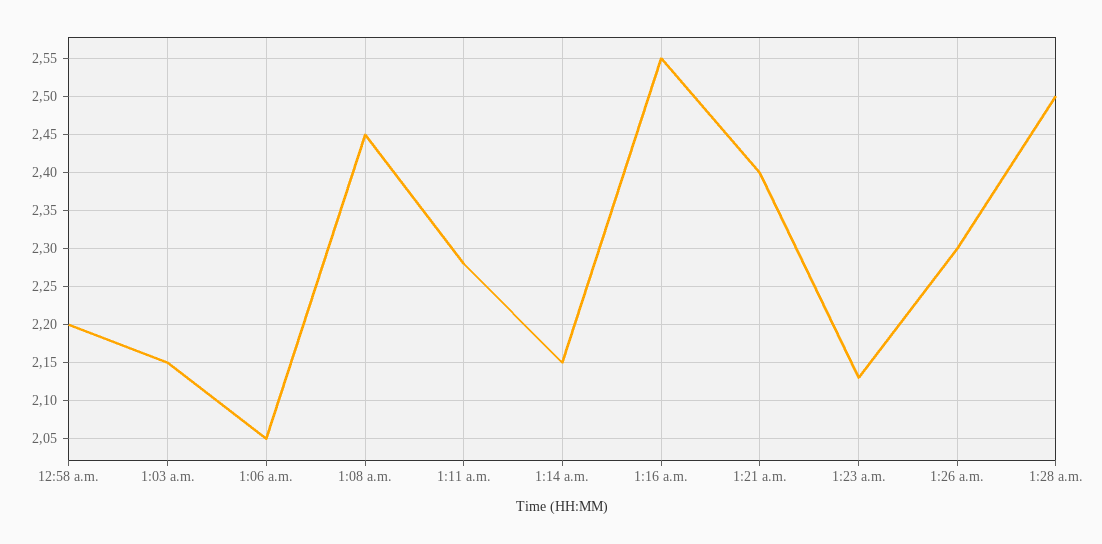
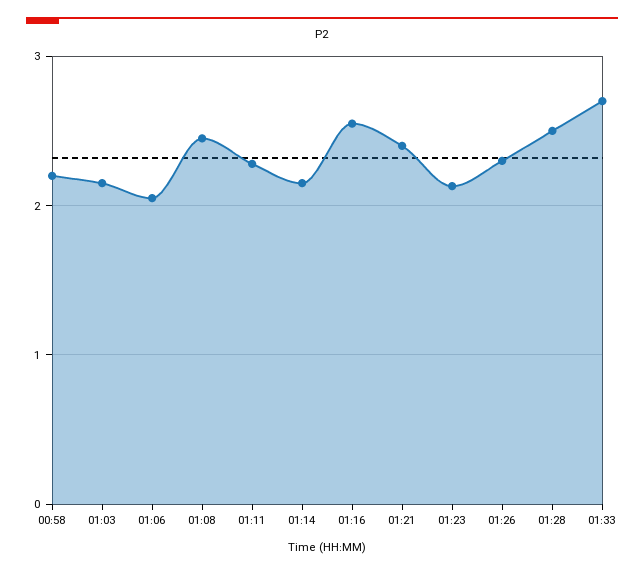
01:33: none -> 2.7

